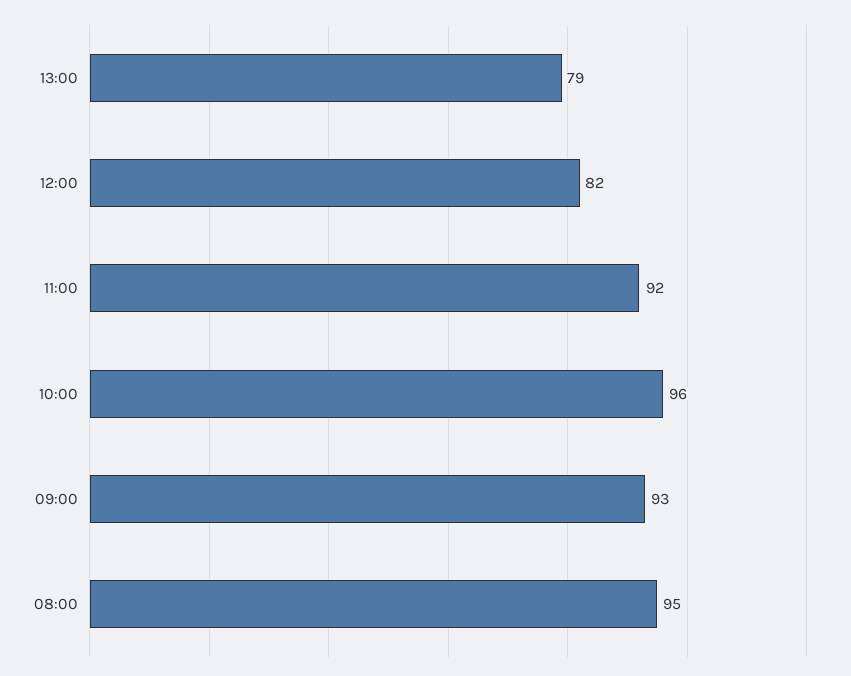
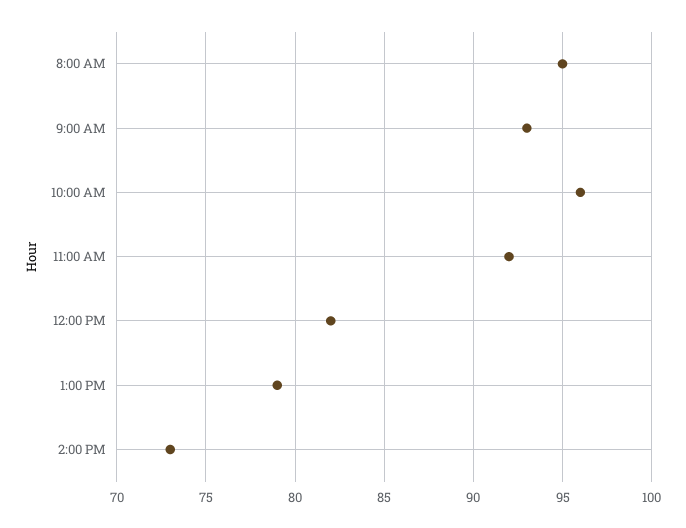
2:00 PM: none -> 73

